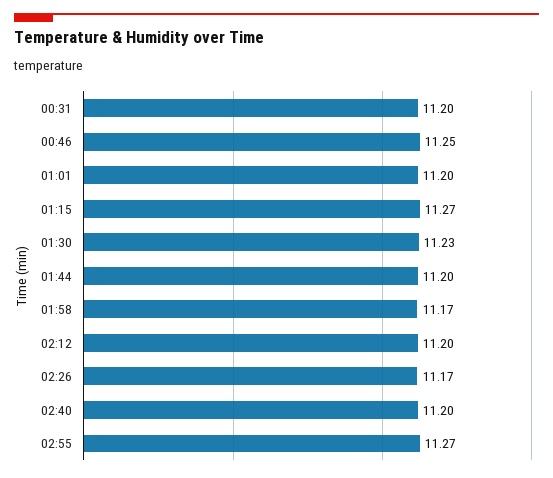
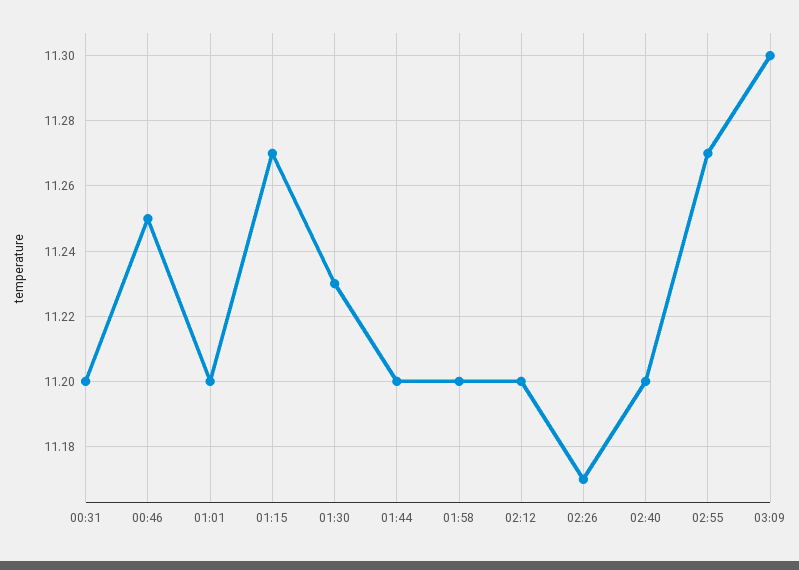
01:58: 11.17 -> 11.2
03:09: none -> 11.3

